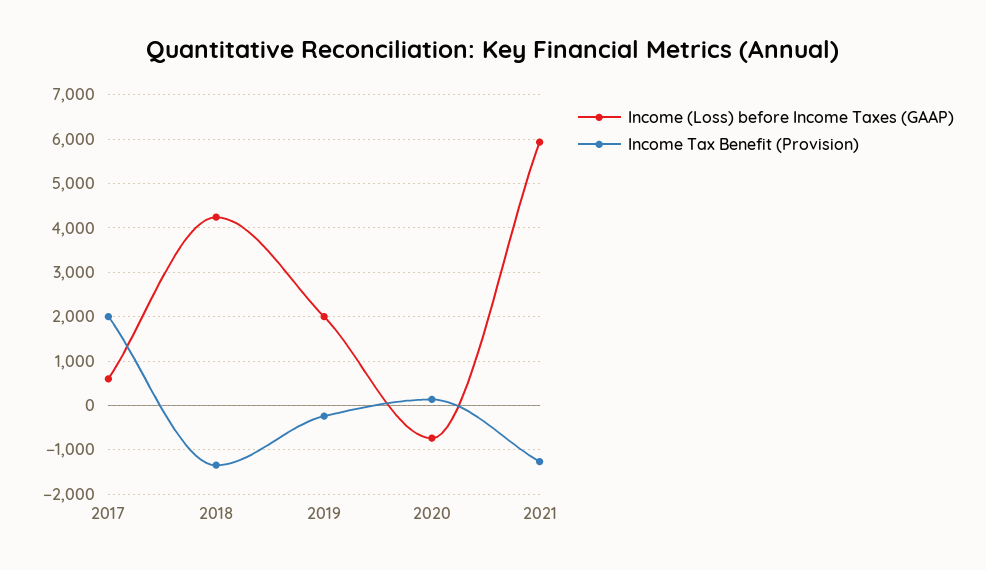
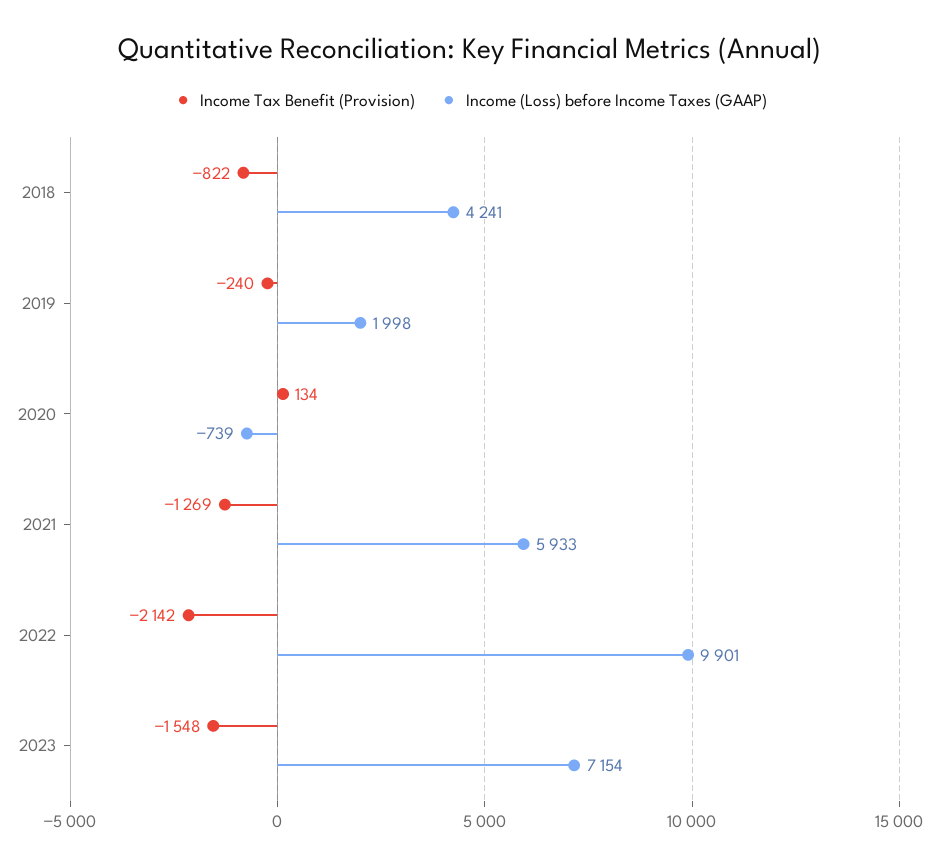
Income (Loss) before Income Taxes (GAAP), 2017: 600 -> none
Income Tax Benefit (Provision), 2017: 2000 -> none
Income Tax Benefit (Provision), 2018: -1400 -> -822
Income Tax Benefit (Provision), 2022: none -> -2142
Income (Loss) before Income Taxes (GAAP), 2022: none -> 9901
Income Tax Benefit (Provision), 2023: none -> -1548
Income (Loss) before Income Taxes (GAAP), 2023: none -> 7154

